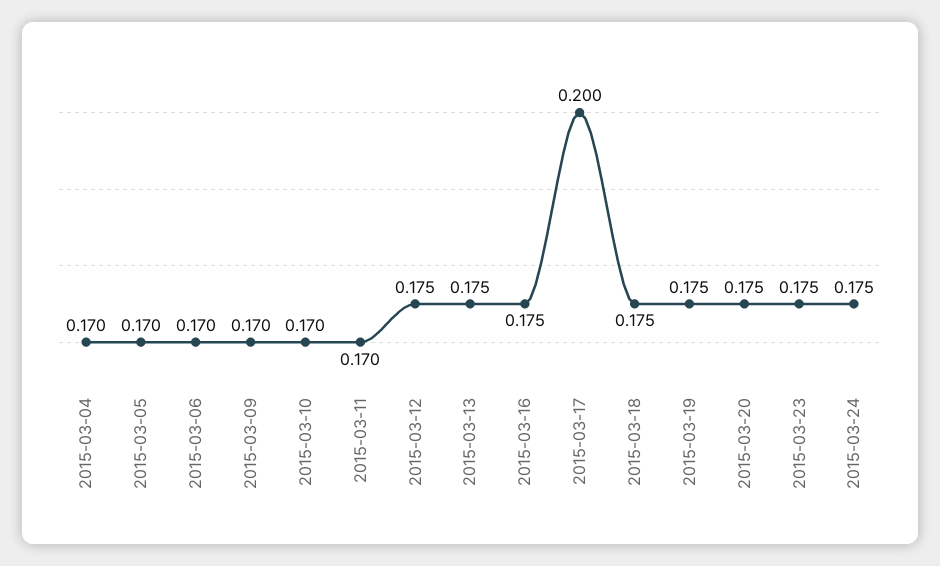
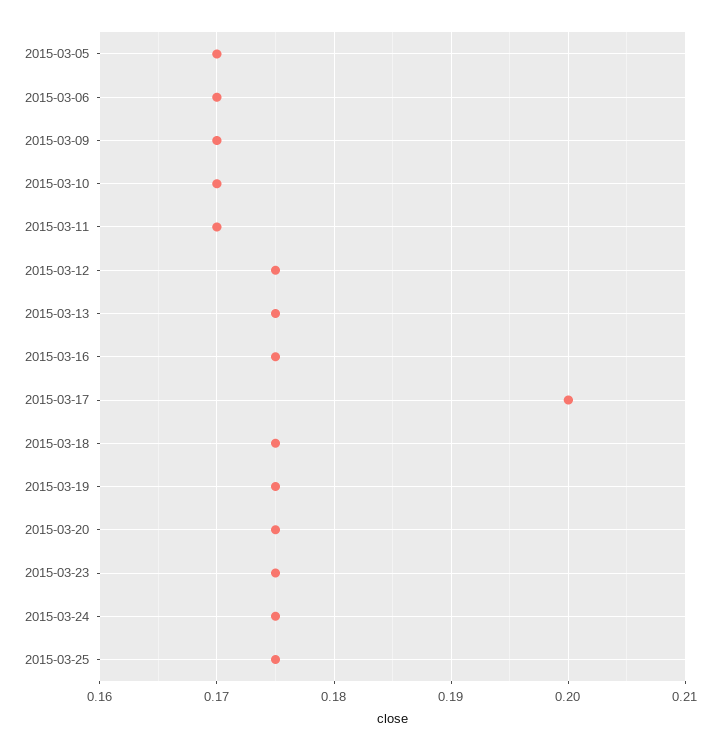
2015-03-04: 0.17 -> none
2015-03-25: none -> 0.175

